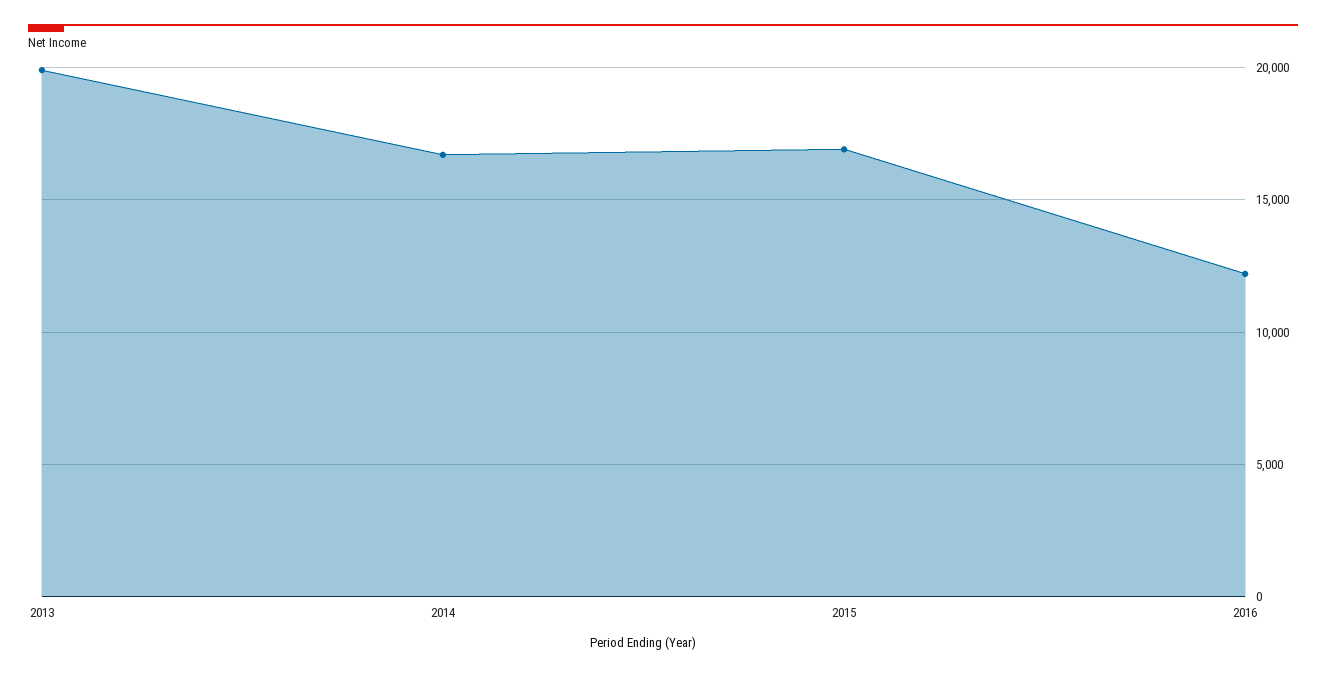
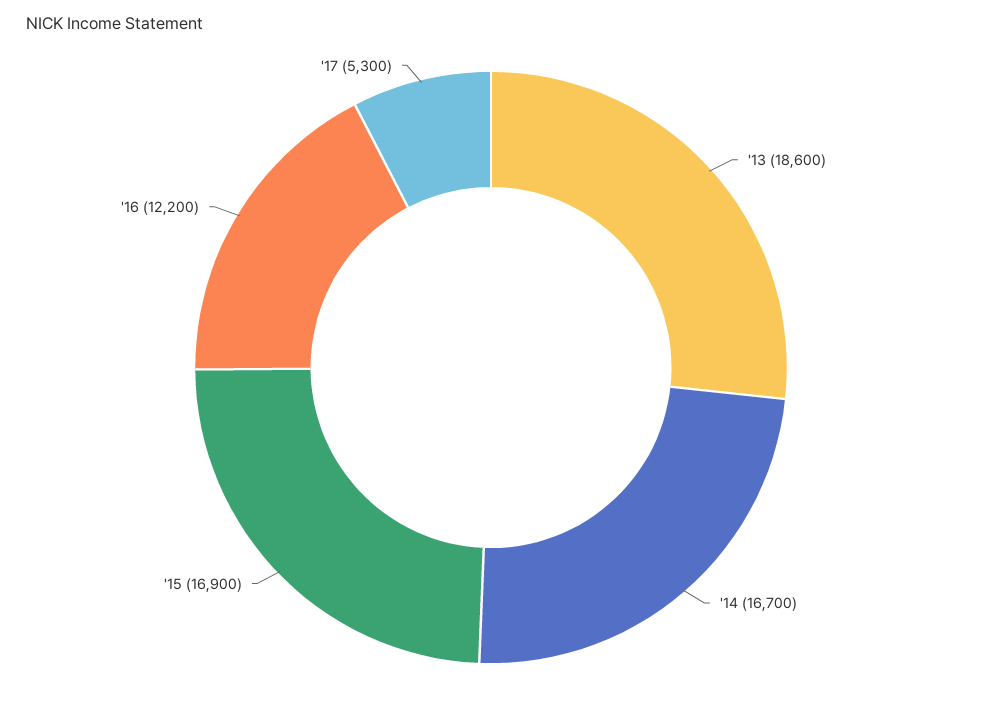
2013: 20000 -> 18600
'17: none -> 5300

